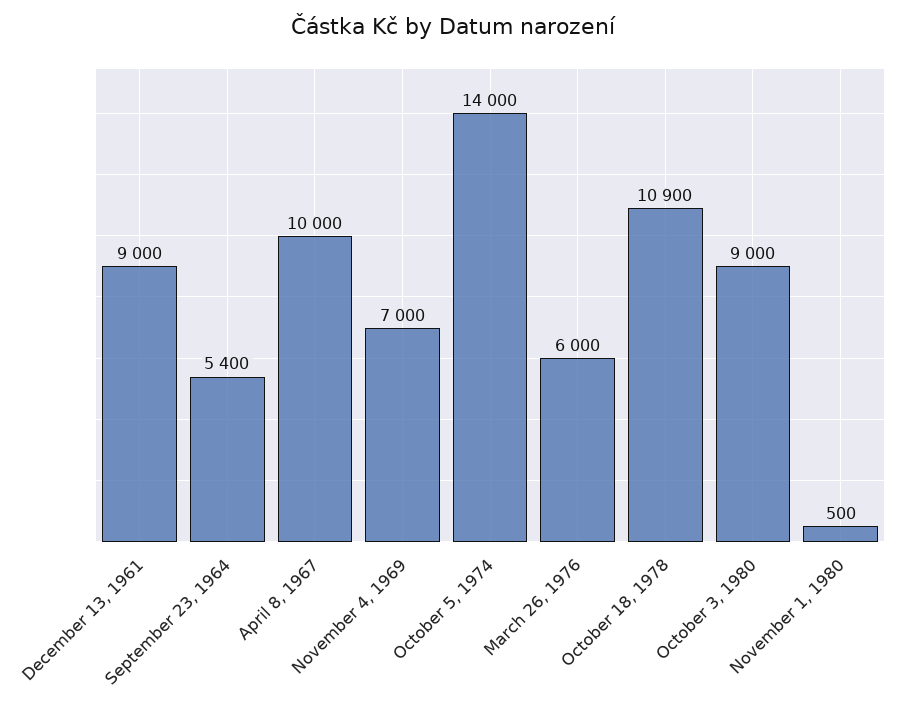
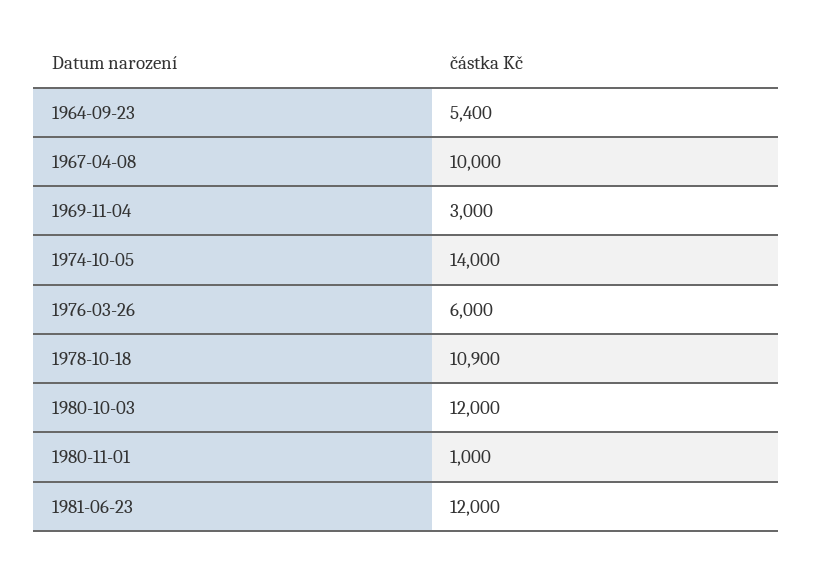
December 13, 1961: 9000 -> none
November 4, 1969: 7000 -> 3000
October 3, 1980: 9000 -> 12000
November 1, 1980: 500 -> 1000
1981-06-23: none -> 12000

